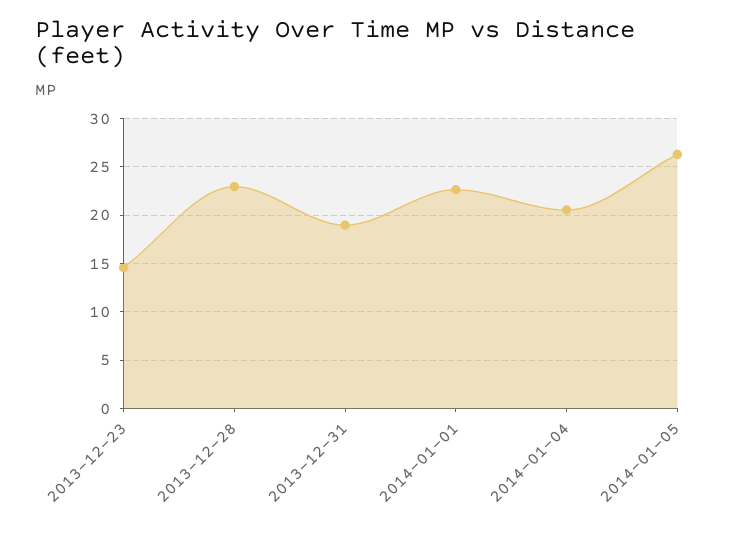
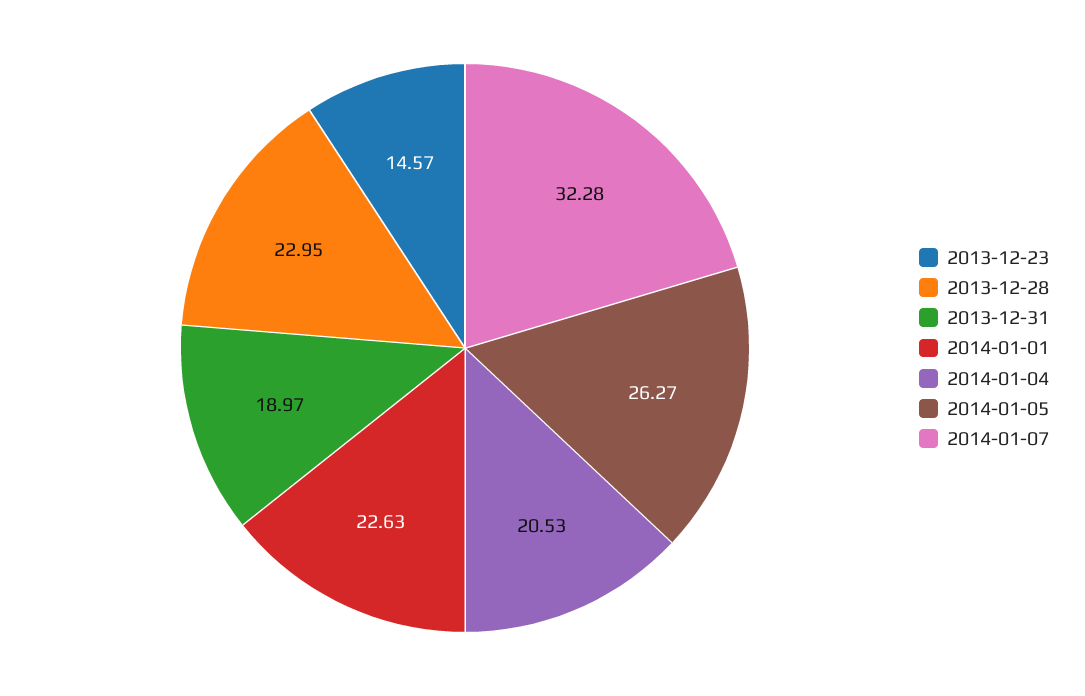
2014-01-07: none -> 32.28

